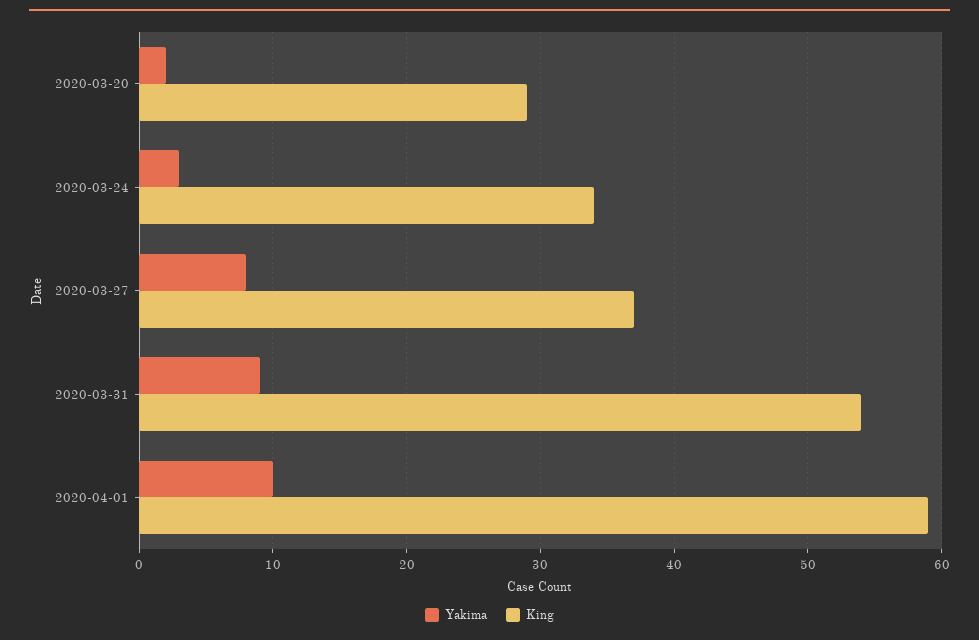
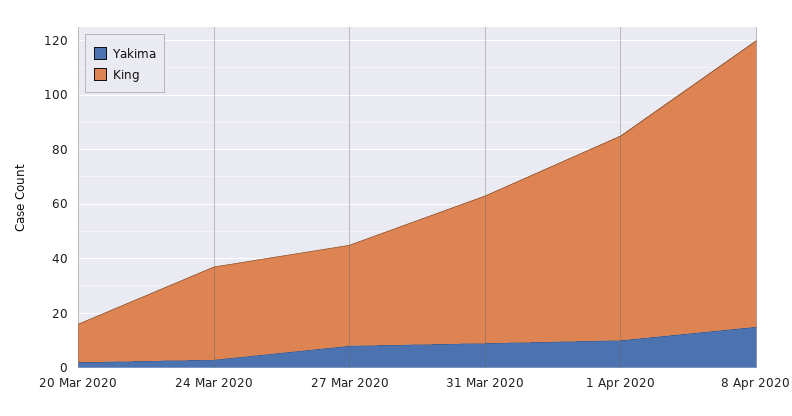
King, 2020-03-20: 29 -> 15
King, 2020-04-01: 59 -> 75
Yakima, 8 Apr 2020: none -> 15
King, 8 Apr 2020: none -> 105

